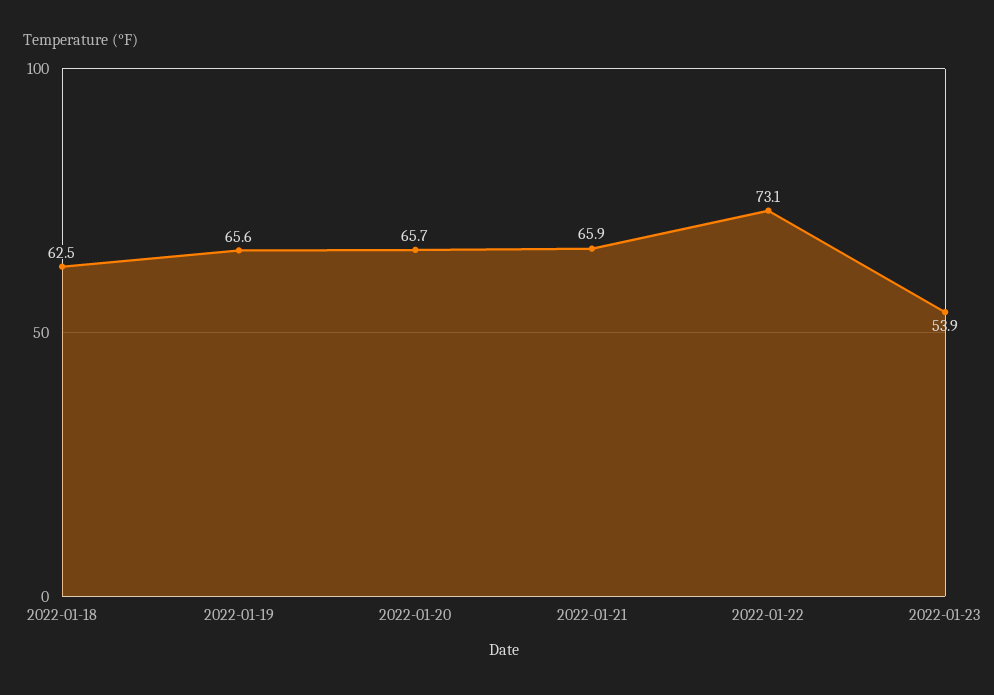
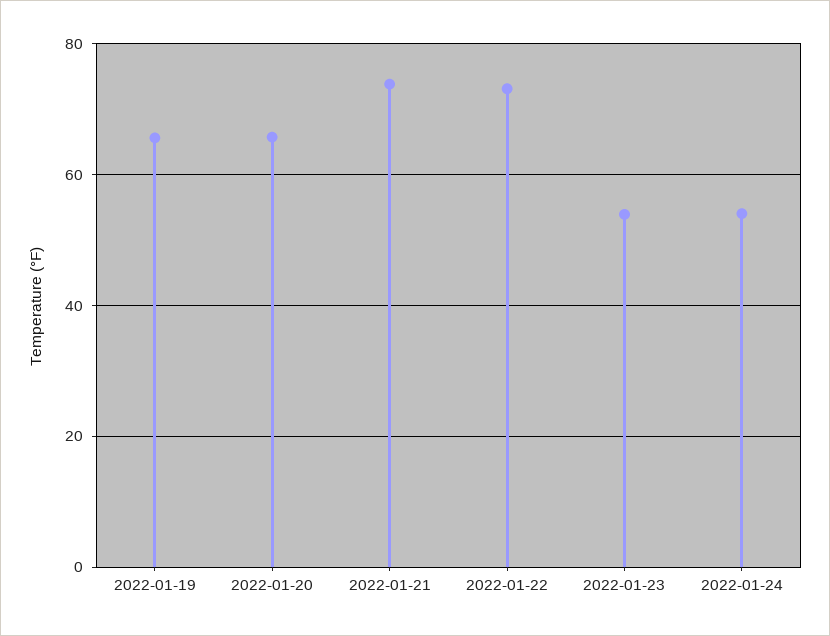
2022-01-18: 62.5 -> none
2022-01-21: 65.9 -> 74
2022-01-24: none -> 54

